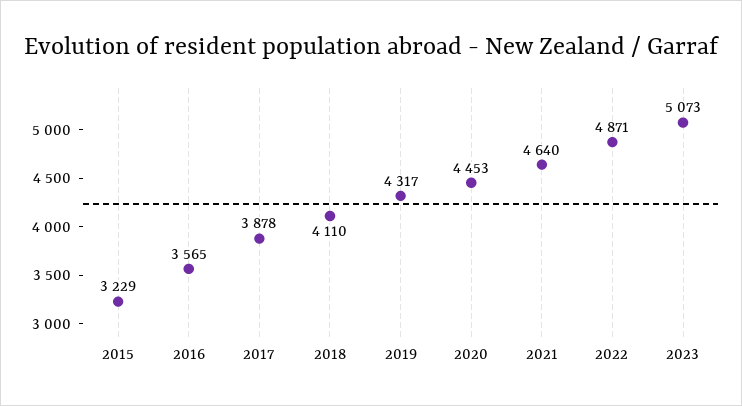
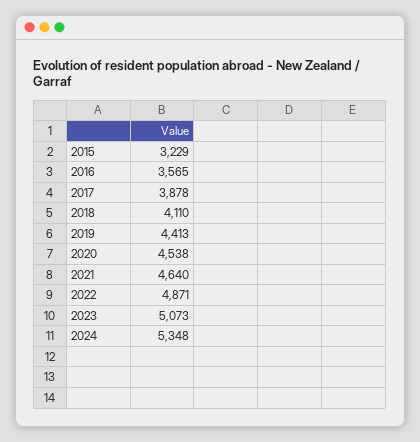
2019: 4317 -> 4413
2020: 4453 -> 4538
2024: none -> 5348

